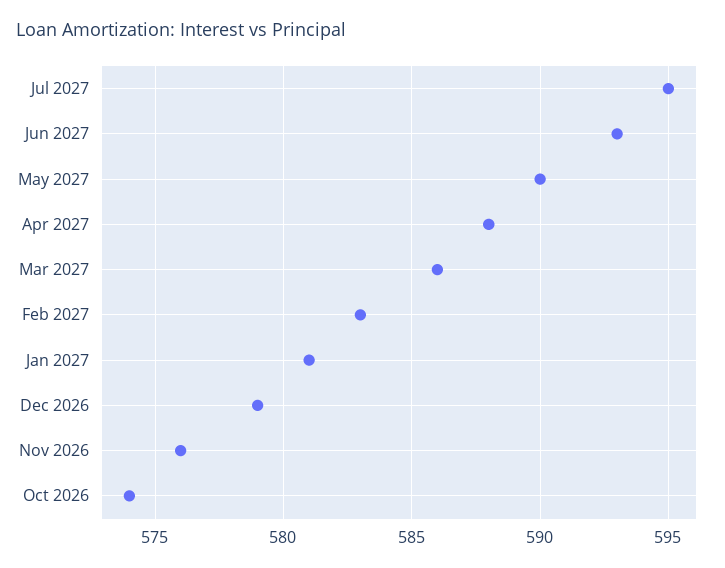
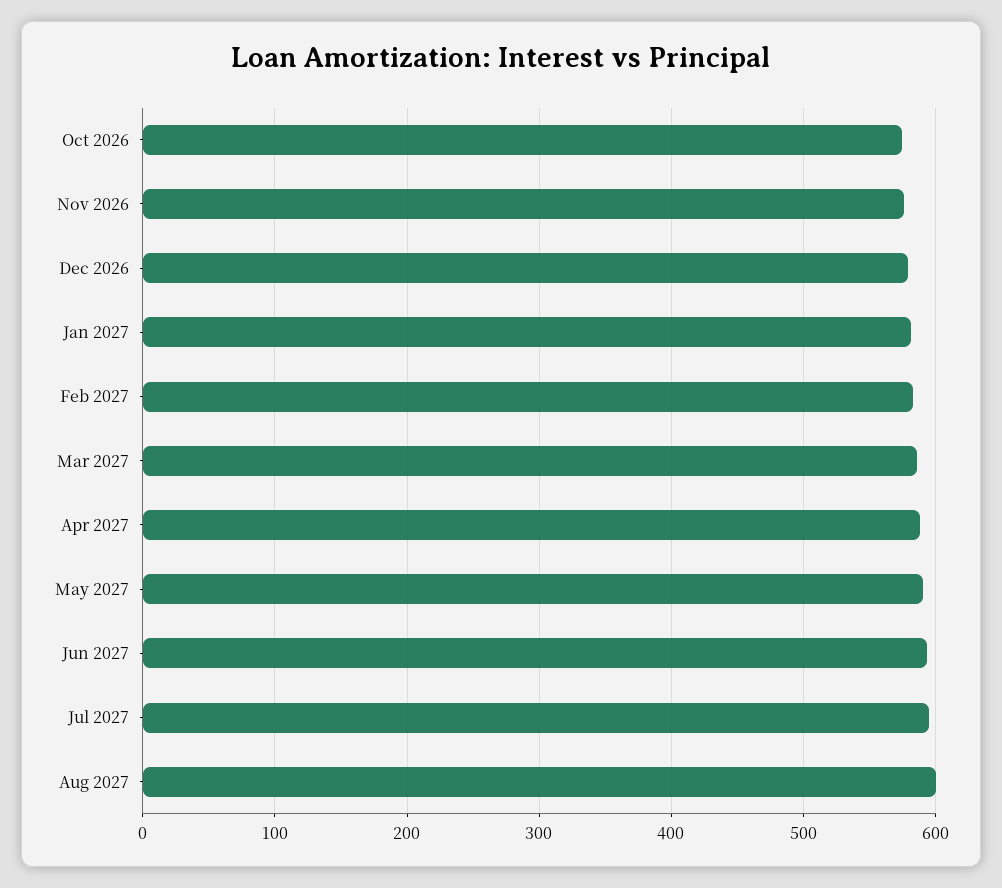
Aug 2027: none -> 600

